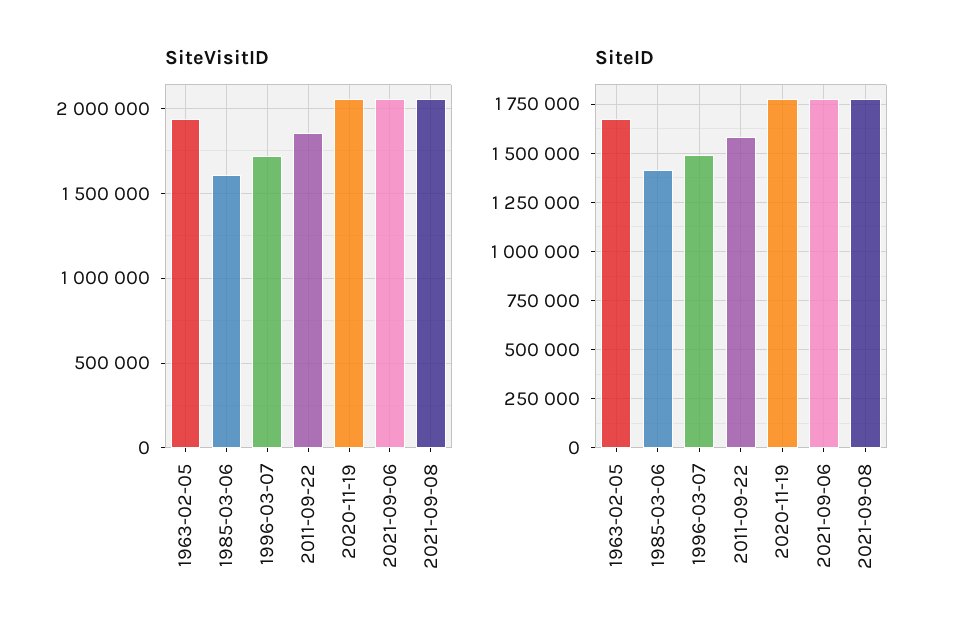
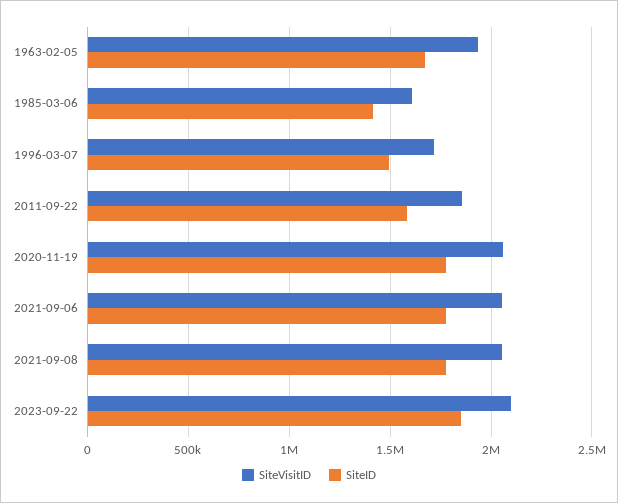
SiteVisitID, 2023-09-22: none -> 2100000
SiteID, 2023-09-22: none -> 1850000

